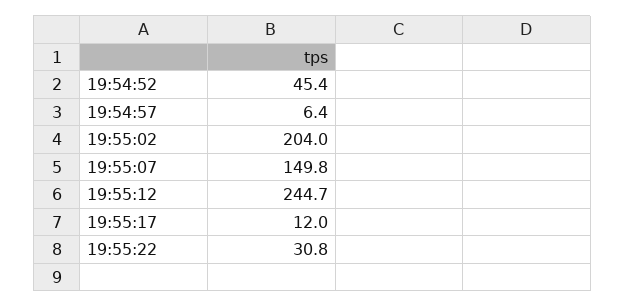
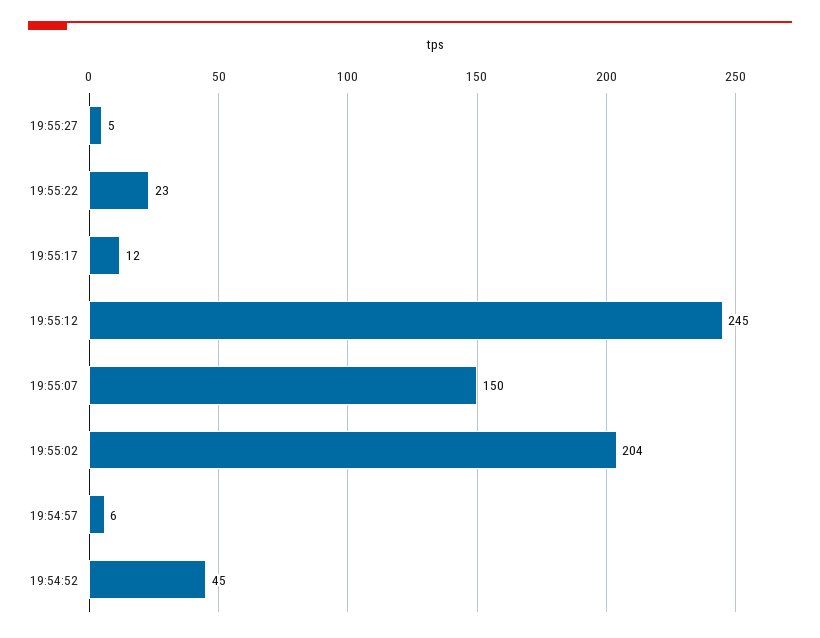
19:55:22: 30.8 -> 23
19:55:27: none -> 5

